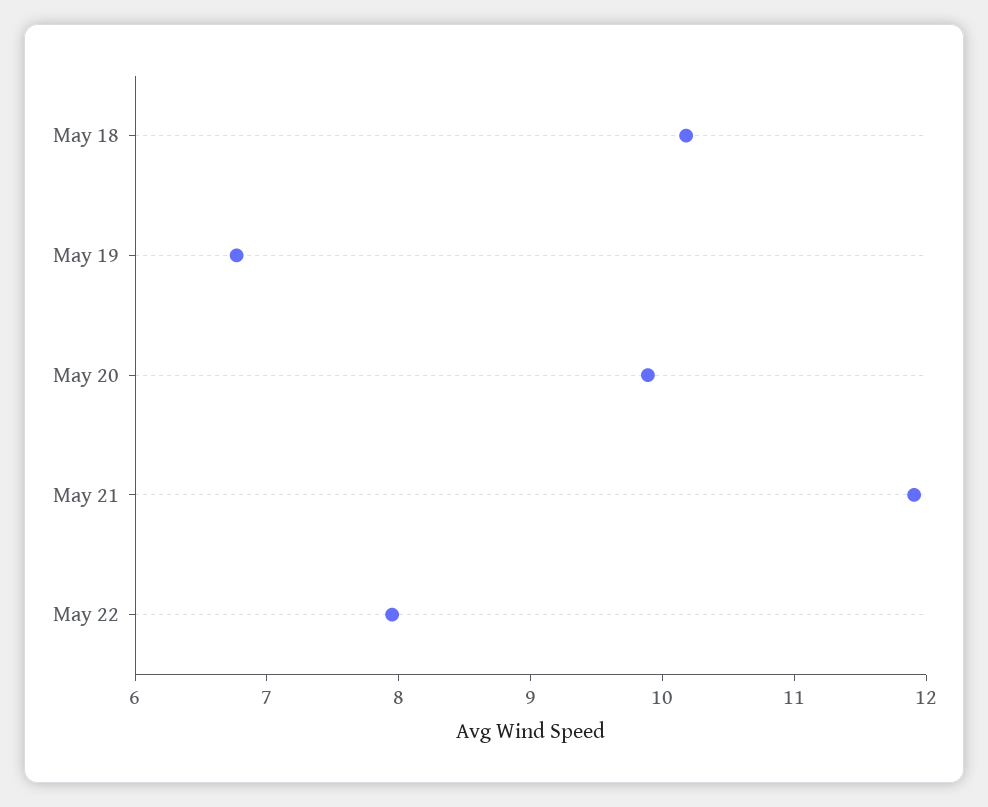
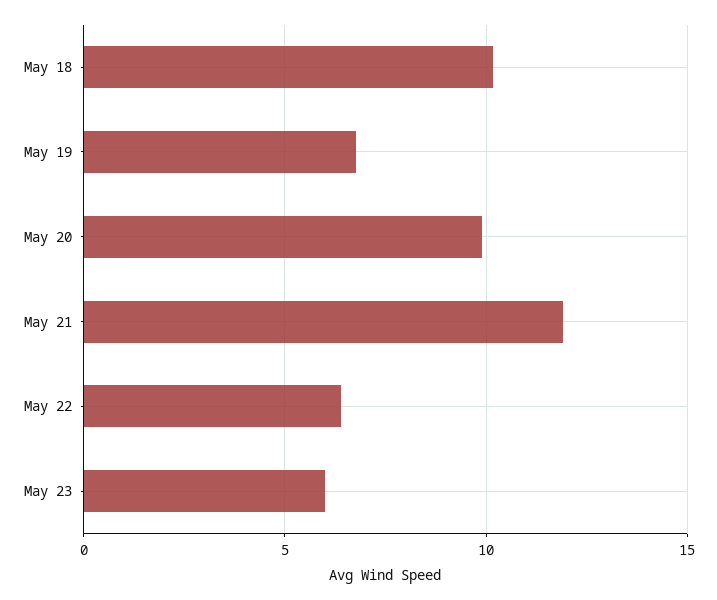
May 22: 8 -> 6.5
May 23: none -> 6

